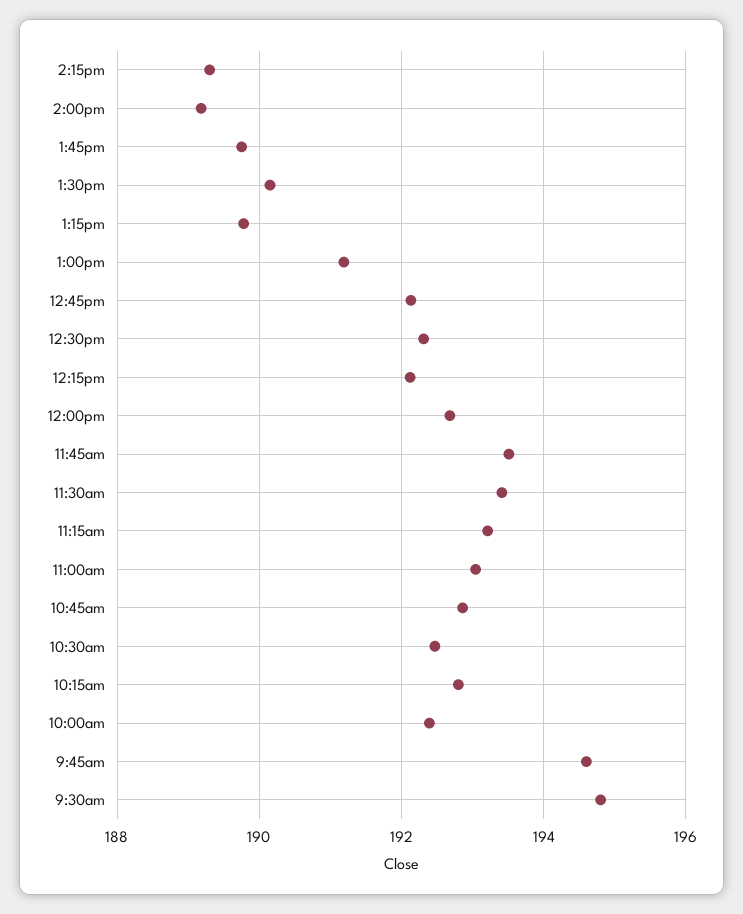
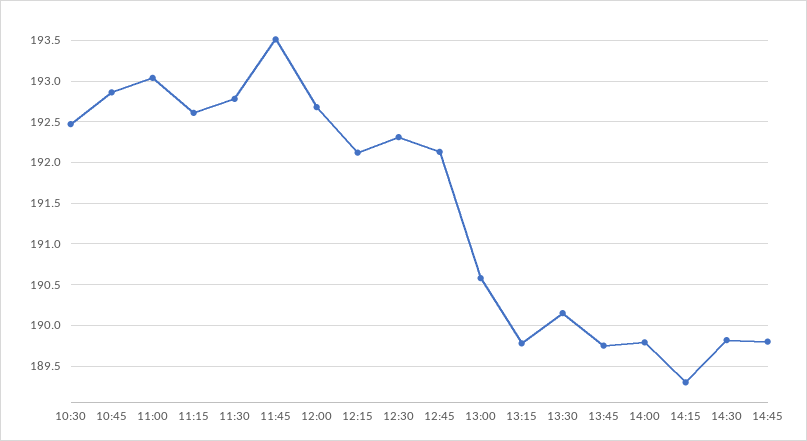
2:00pm: 189.2 -> 189.8
1:00pm: 191.2 -> 190.6
11:30am: 193.4 -> 192.8
11:15am: 193.2 -> 192.6
10:15am: 192.8 -> none
10:00am: 192.4 -> none
9:45am: 194.6 -> none
9:30am: 194.8 -> none
14:30: none -> 189.8
14:45: none -> 189.8

